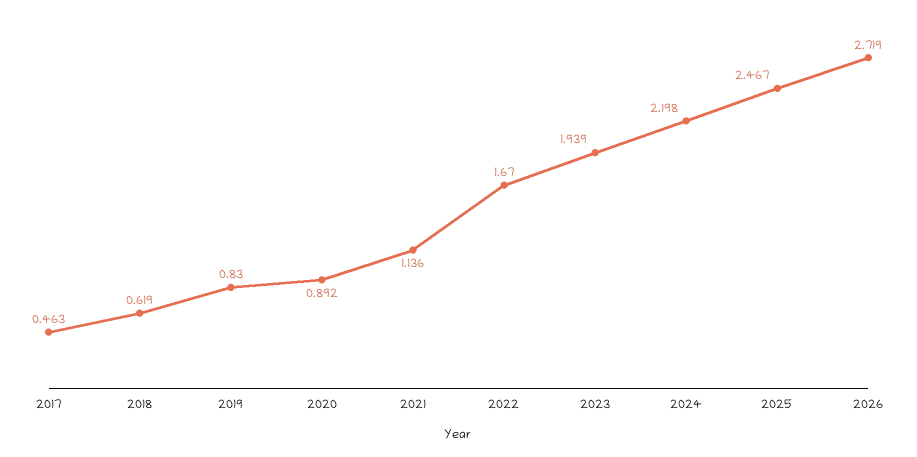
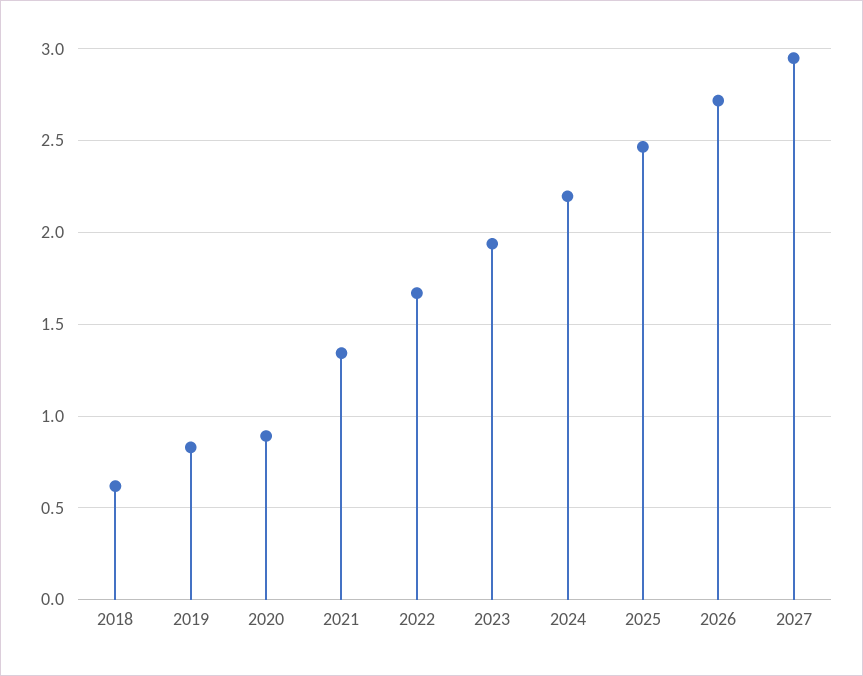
2017: 0.463 -> none
2021: 1.136 -> 1.35
2027: none -> 2.95

